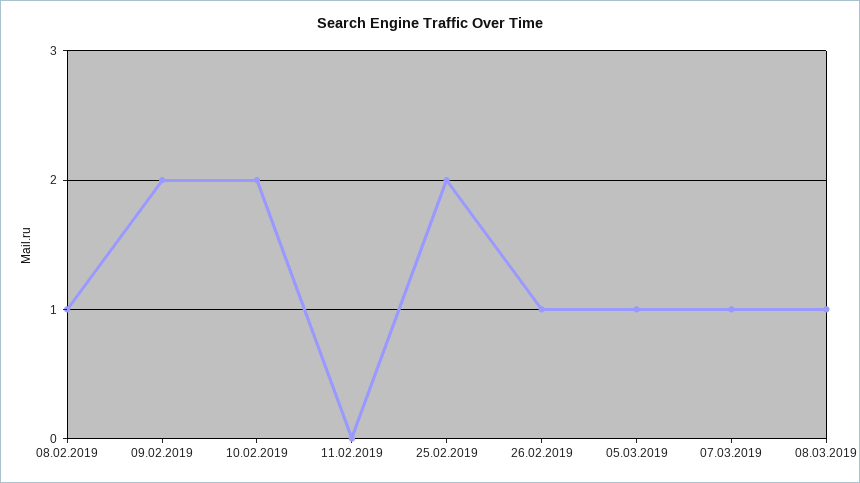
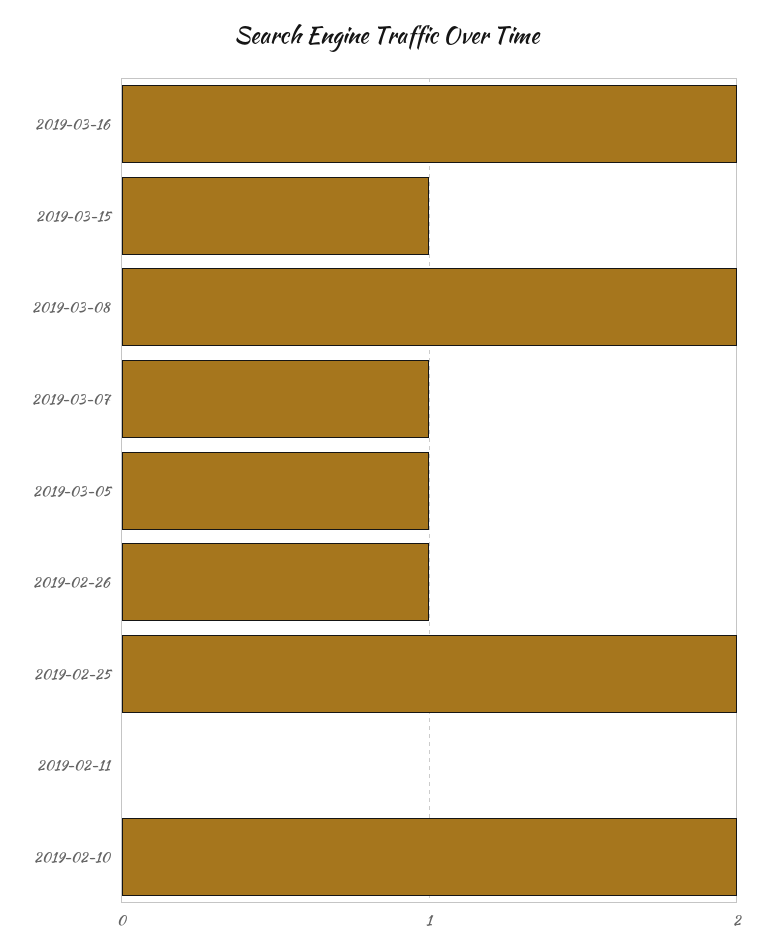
08.02.2019: 1 -> none
09.02.2019: 2 -> none
08.03.2019: 1 -> 2
2019-03-16: none -> 2
2019-03-15: none -> 1

